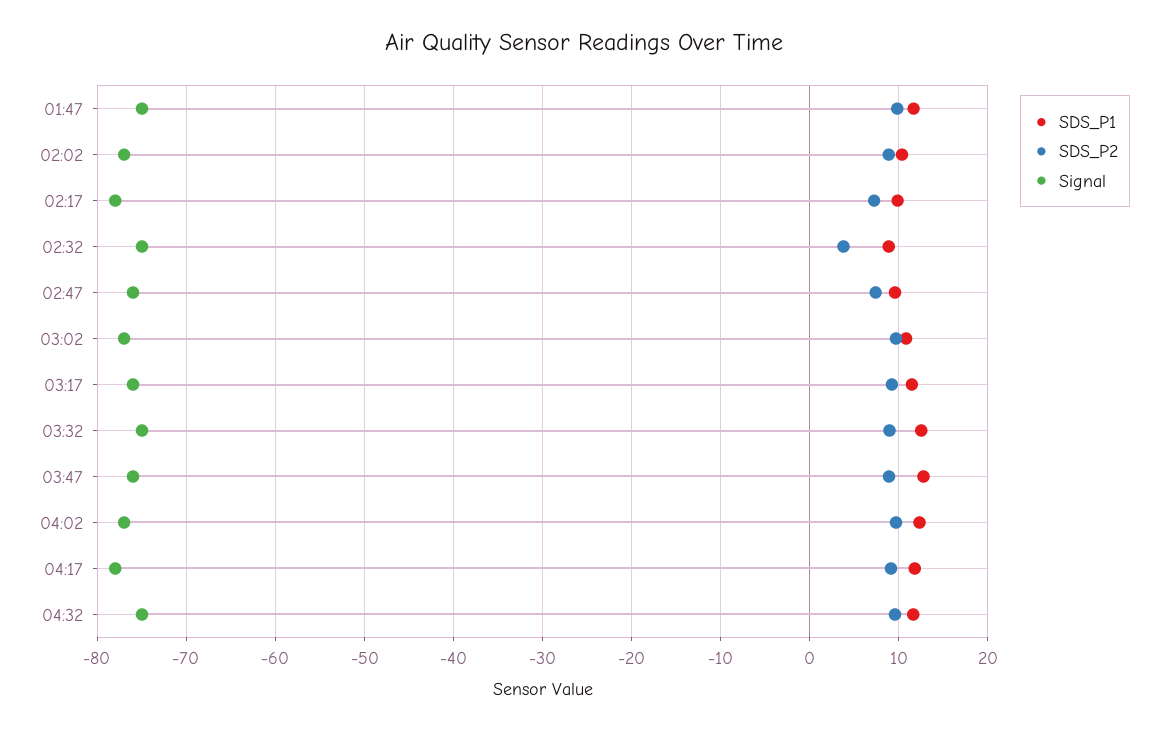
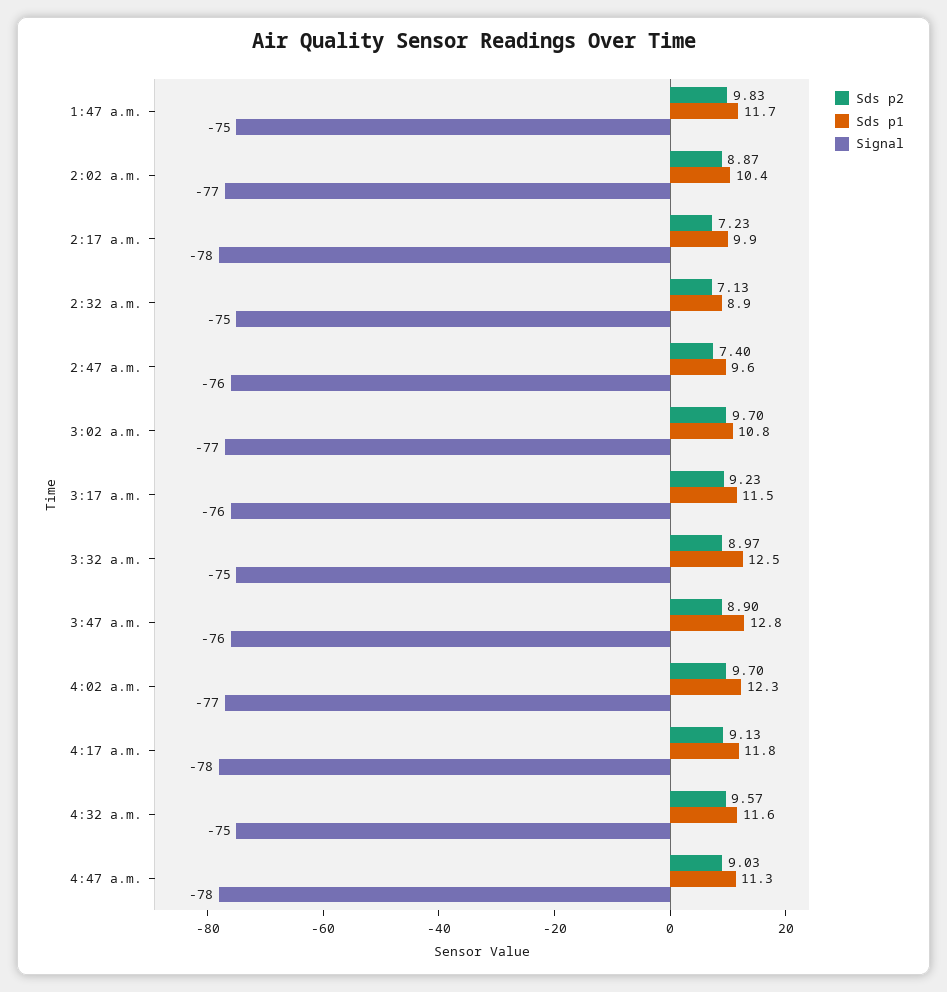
SDS_P2, 02:32: 4 -> 7.13
SDS_P2, 4:47 a.m.: none -> 9.03
SDS_P1, 4:47 a.m.: none -> 11.3
Signal, 4:47 a.m.: none -> -78

